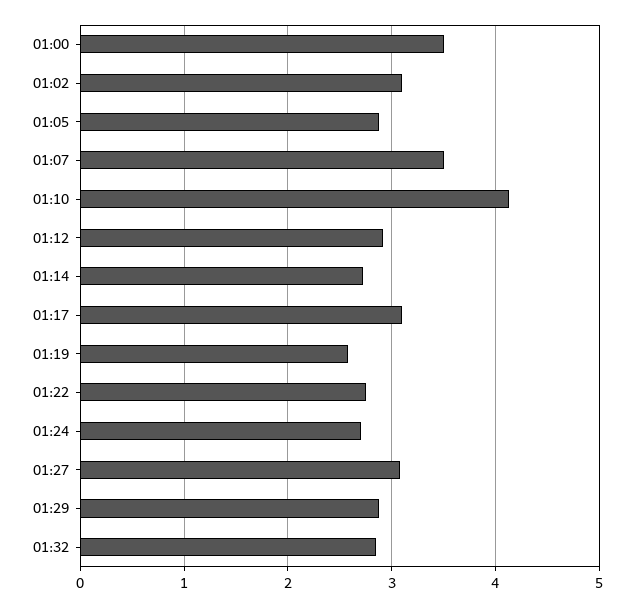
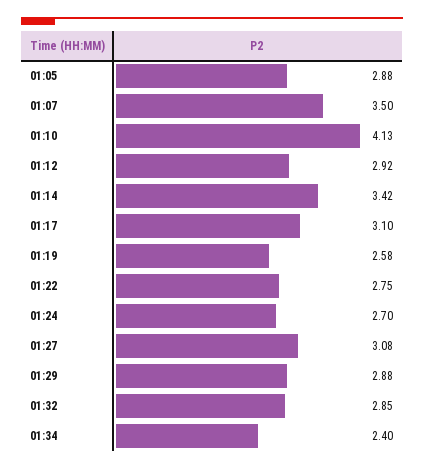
01:00: 3.5 -> none
01:02: 3.1 -> none
01:14: 2.7 -> 3.42
01:34: none -> 2.4

